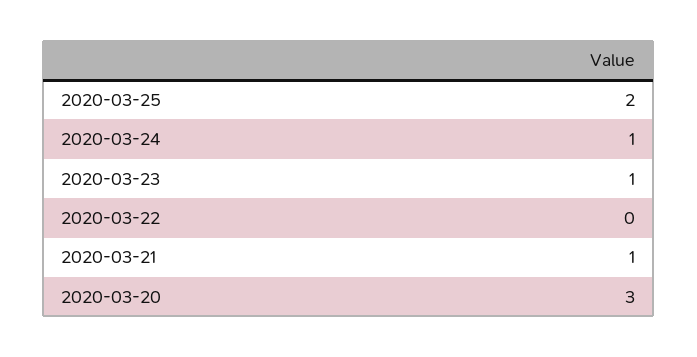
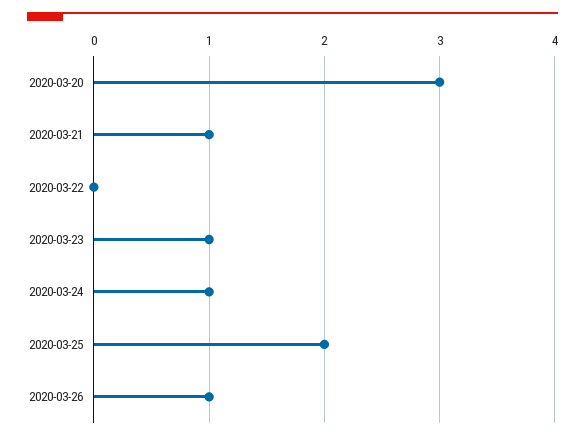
2020-03-26: none -> 1

